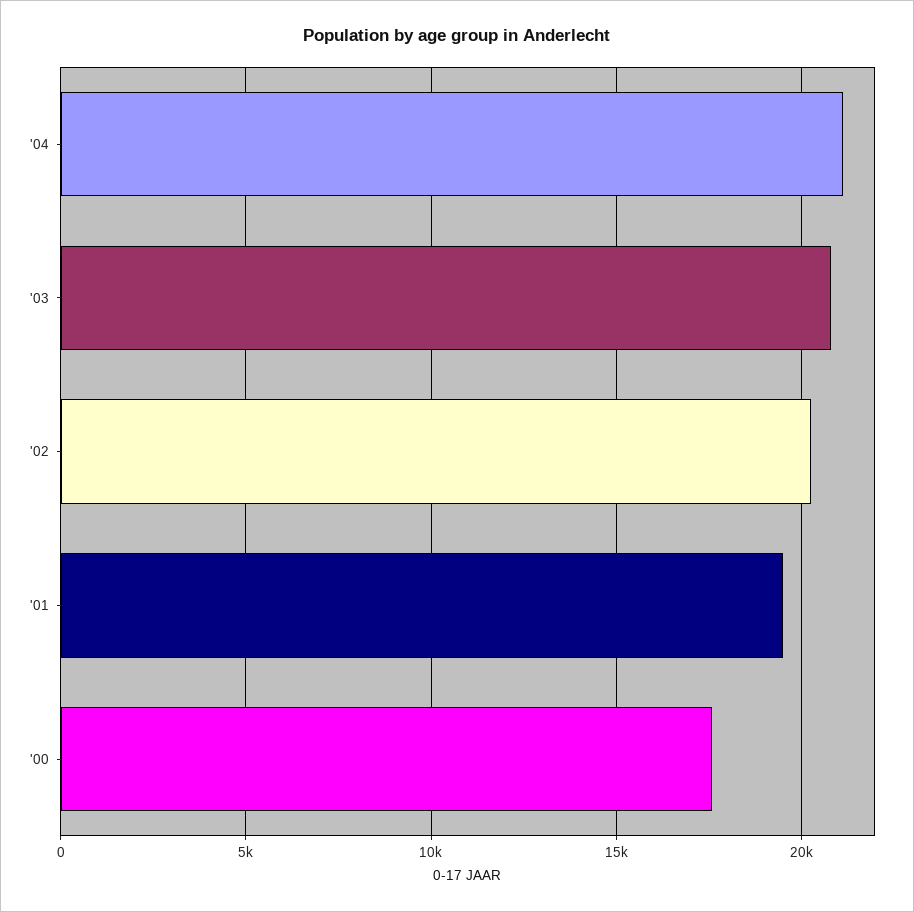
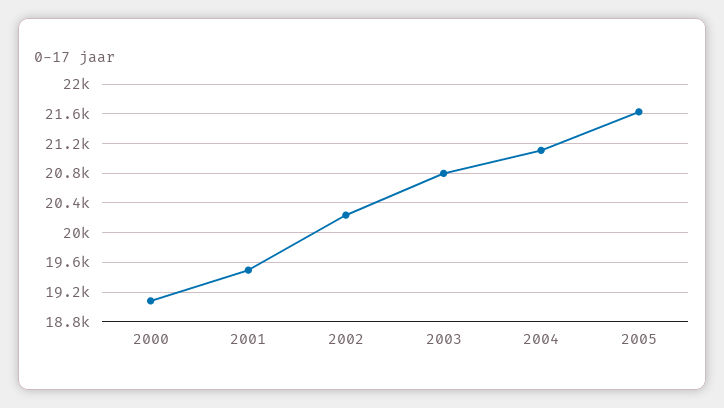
'00: 17500 -> 19100
2005: none -> 21600

